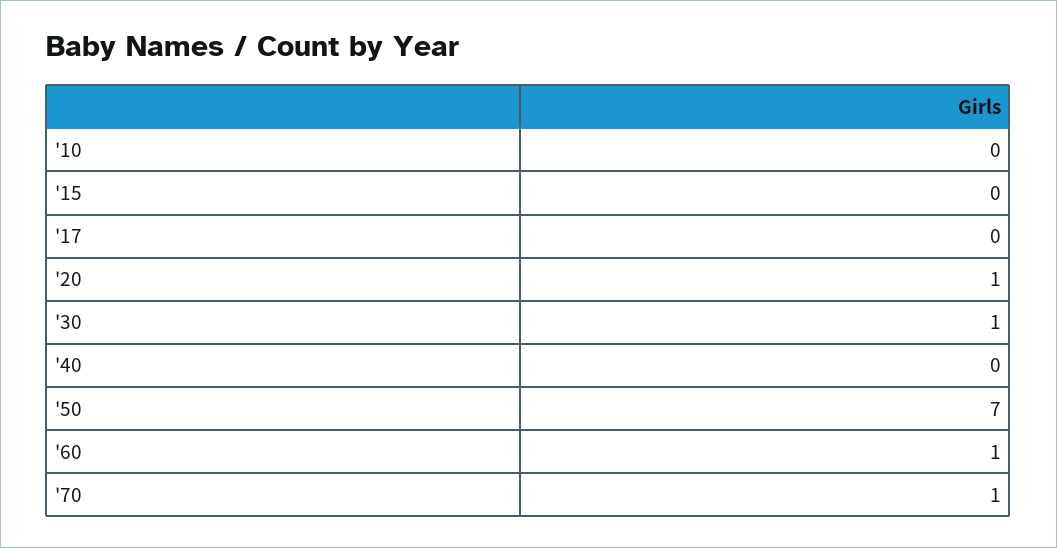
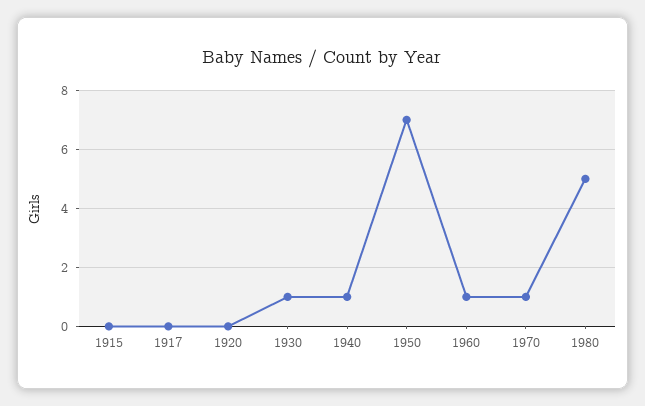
'10: 0 -> none
'20: 1 -> 0
'40: 0 -> 1
1980: none -> 5

